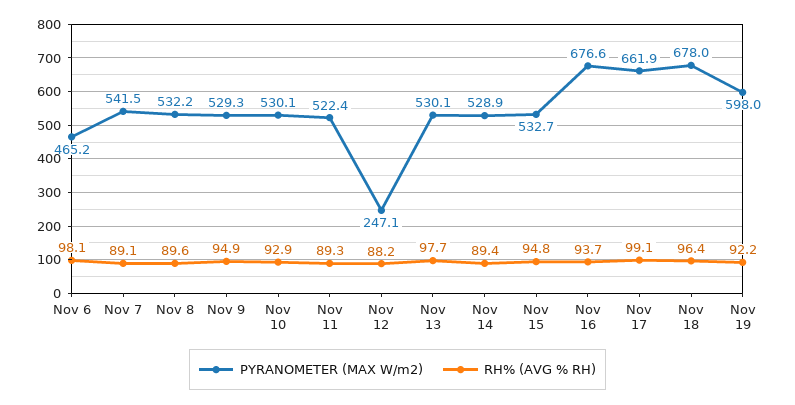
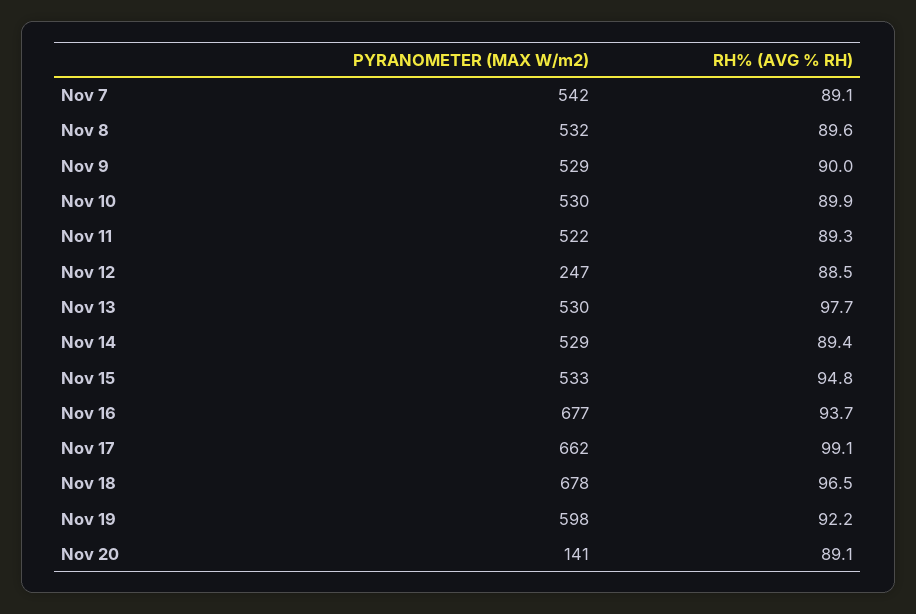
PYRANOMETER (MAX W/m2), Nov 6: 465.2 -> none
RH% (AVG % RH), Nov 6: 98.1 -> none
RH% (AVG % RH), Nov 9: 94.9 -> 90
RH% (AVG % RH), Nov 10: 92.9 -> 89.9
RH% (AVG % RH), Nov 12: 88.2 -> 88.5
RH% (AVG % RH), Nov 18: 96.4 -> 96.5
PYRANOMETER (MAX W/m2), Nov 20: none -> 141
RH% (AVG % RH), Nov 20: none -> 89.1

